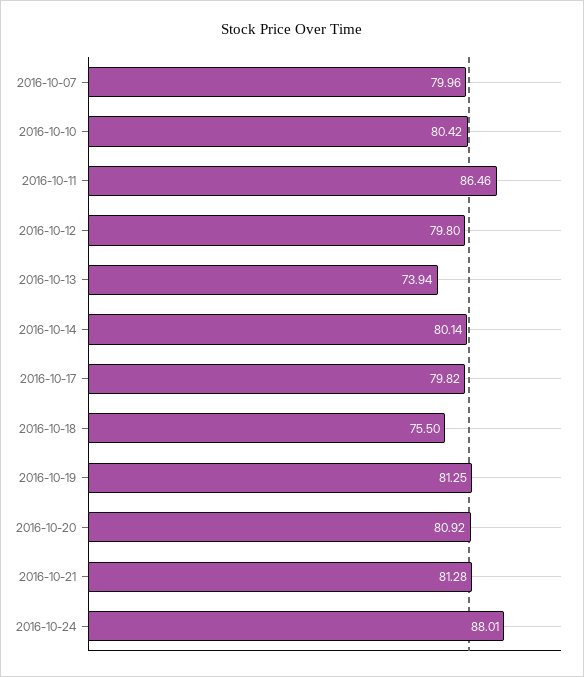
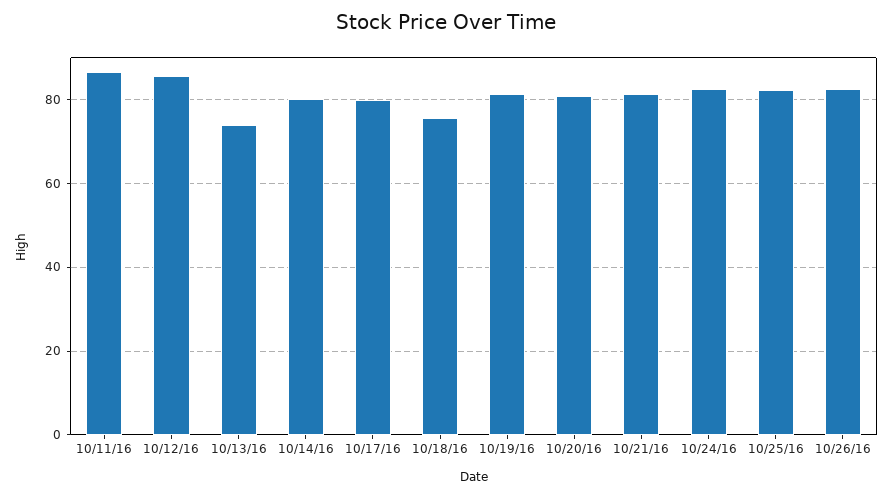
2016-10-07: 79.96 -> none
2016-10-10: 80.42 -> none
2016-10-12: 79.8 -> 86
2016-10-24: 88.01 -> 82
10/25/16: none -> 82
10/26/16: none -> 82

